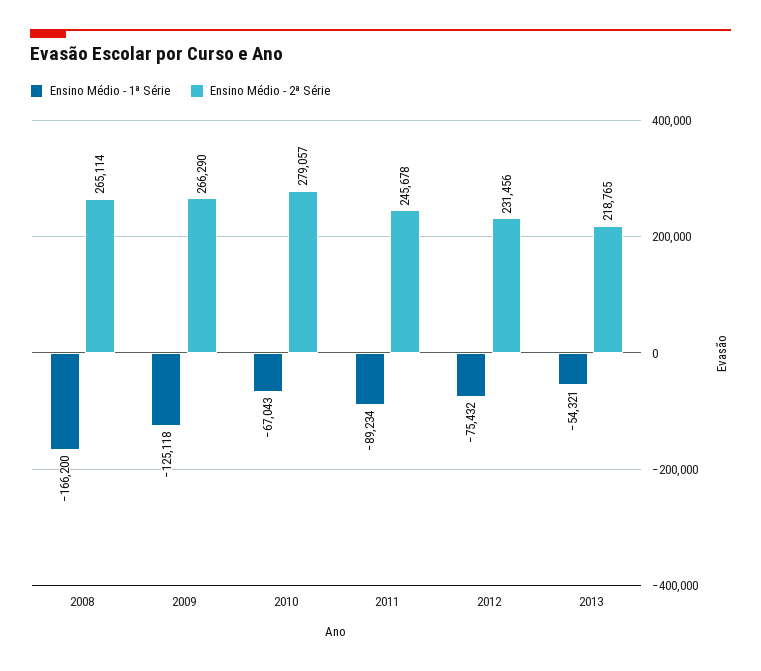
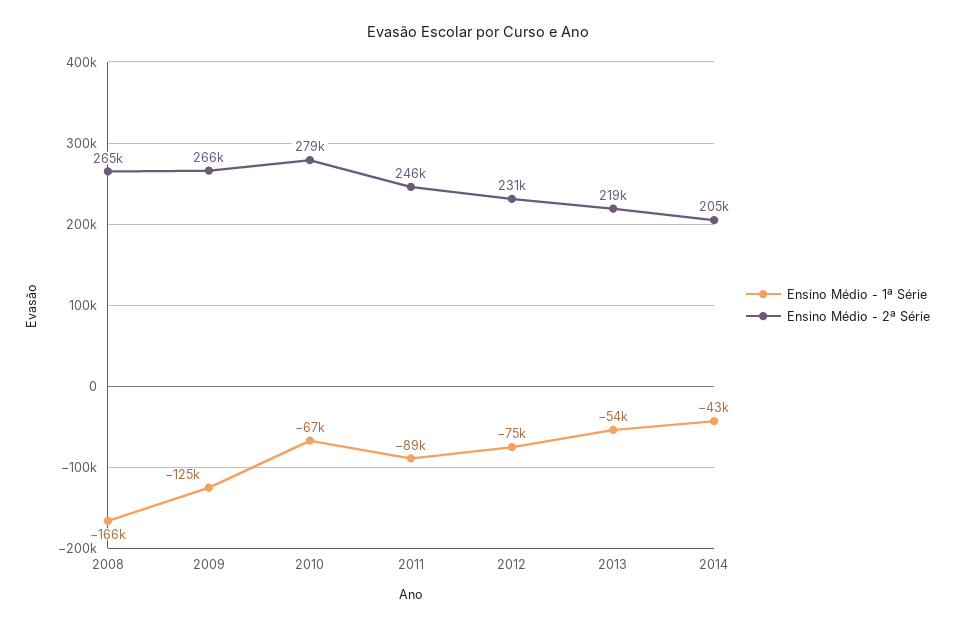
Ensino Médio - 1ª Série, 2014: none -> -43000
Ensino Médio - 2ª Série, 2014: none -> 205000

